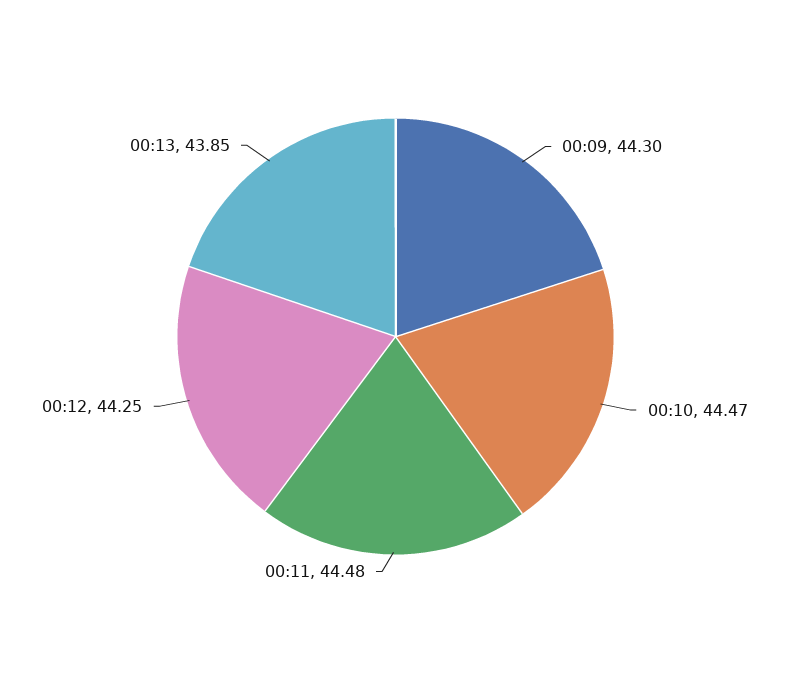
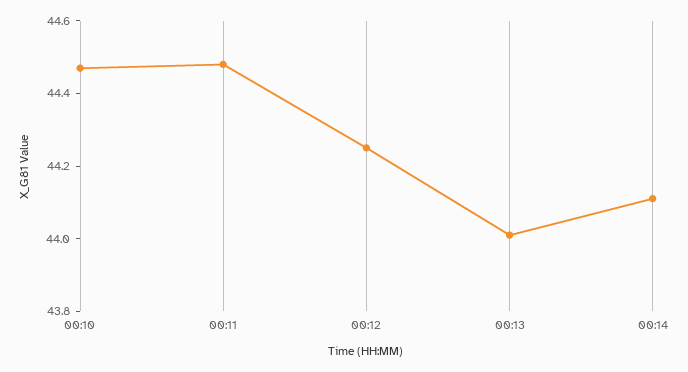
00:09: 44.3 -> none
00:13: 43.85 -> 44
00:14: none -> 44.1

